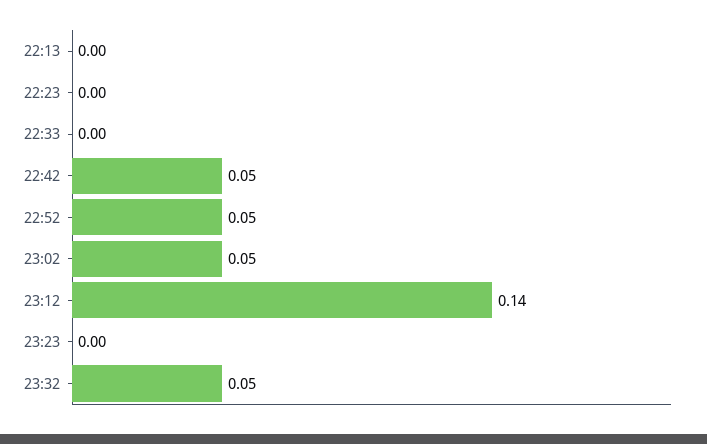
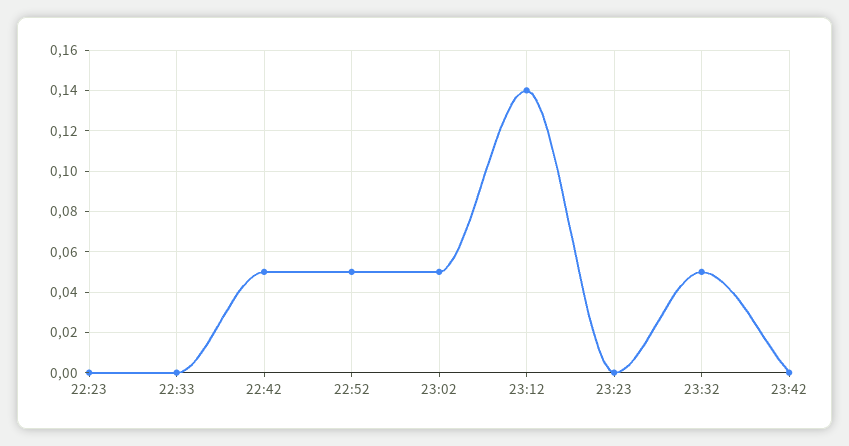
22:13: 0 -> none
23:42: none -> 0

